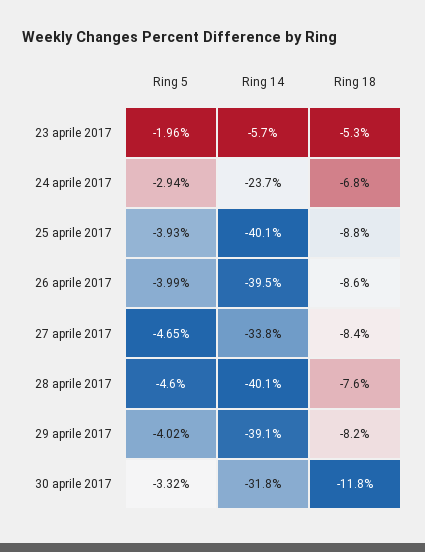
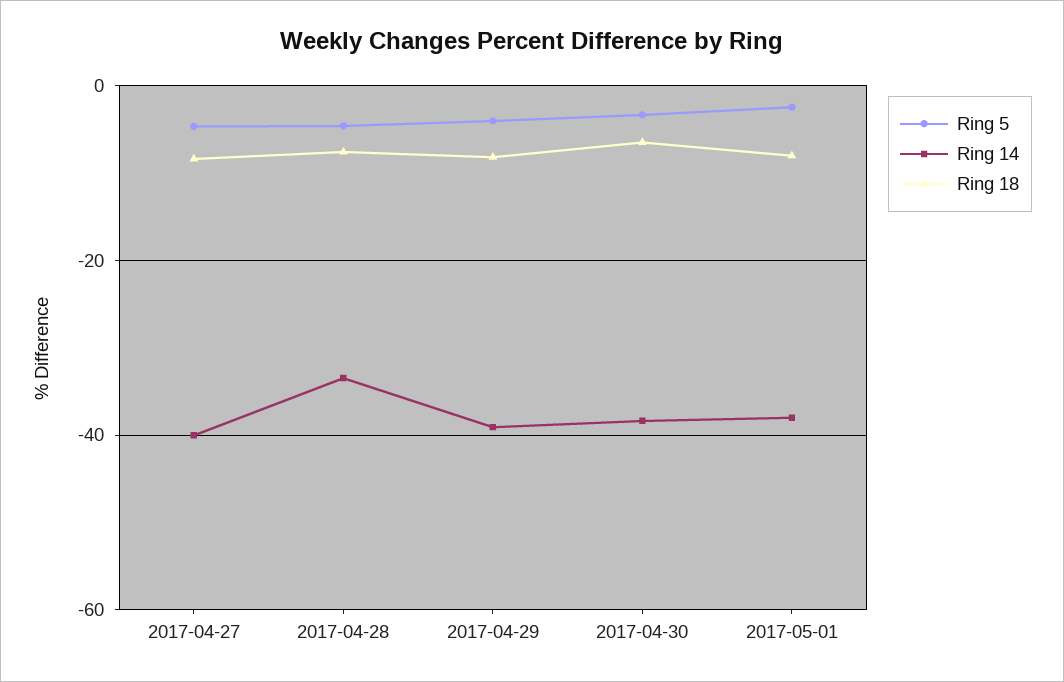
Ring 5, 23 aprile 2017: -1.96 -> none
Ring 14, 23 aprile 2017: -5.7 -> none
Ring 18, 23 aprile 2017: -5.3 -> none
Ring 5, 24 aprile 2017: -2.94 -> none
Ring 14, 24 aprile 2017: -23.7 -> none
Ring 18, 24 aprile 2017: -6.8 -> none
Ring 5, 25 aprile 2017: -3.93 -> none
Ring 14, 25 aprile 2017: -40.1 -> none
Ring 18, 25 aprile 2017: -8.8 -> none
Ring 5, 26 aprile 2017: -3.99 -> none
Ring 14, 26 aprile 2017: -39.5 -> none
Ring 18, 26 aprile 2017: -8.6 -> none
Ring 14, 27 aprile 2017: -33.8 -> -40
Ring 14, 28 aprile 2017: -40.1 -> -34
Ring 14, 30 aprile 2017: -31.8 -> -38
Ring 18, 30 aprile 2017: -11.8 -> -6
Ring 5, 2017-05-01: none -> -2
Ring 14, 2017-05-01: none -> -38
Ring 18, 2017-05-01: none -> -8

